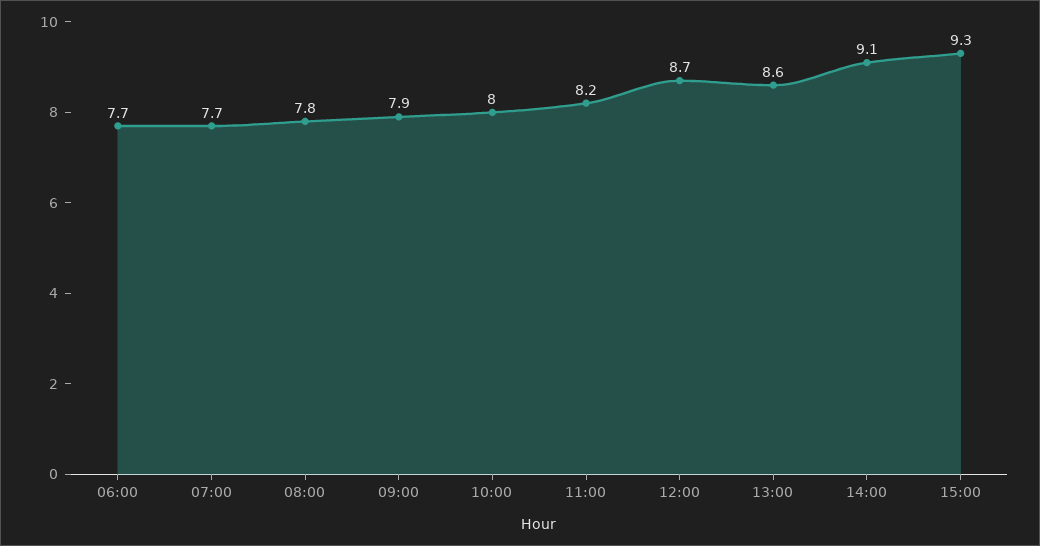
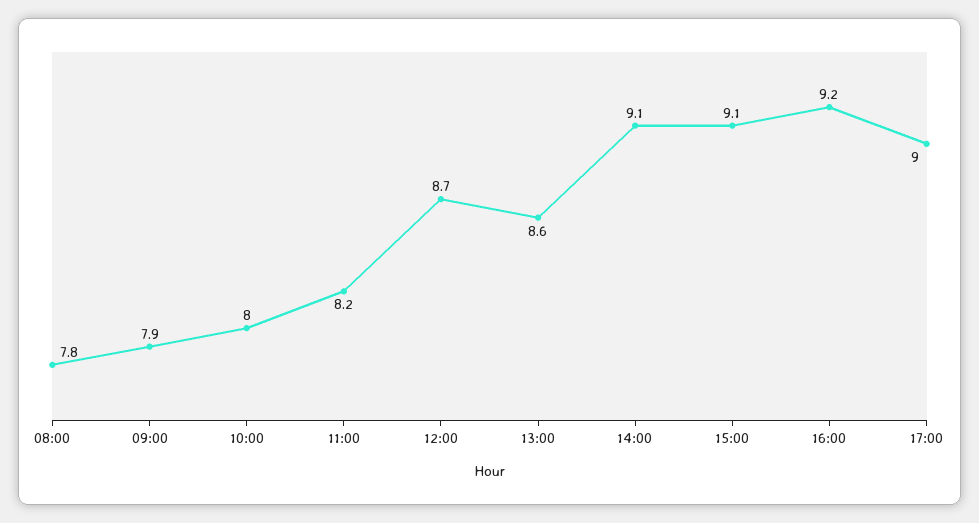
06:00: 7.7 -> none
07:00: 7.7 -> none
15:00: 9.3 -> 9.1
16:00: none -> 9.2
17:00: none -> 9

